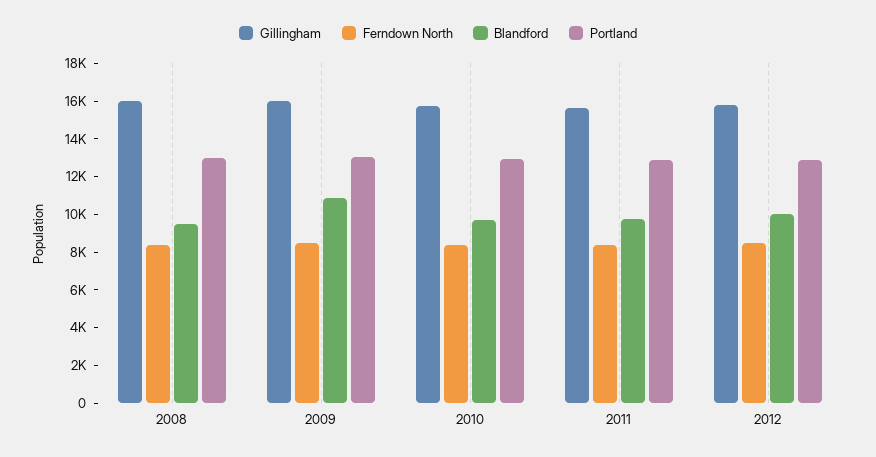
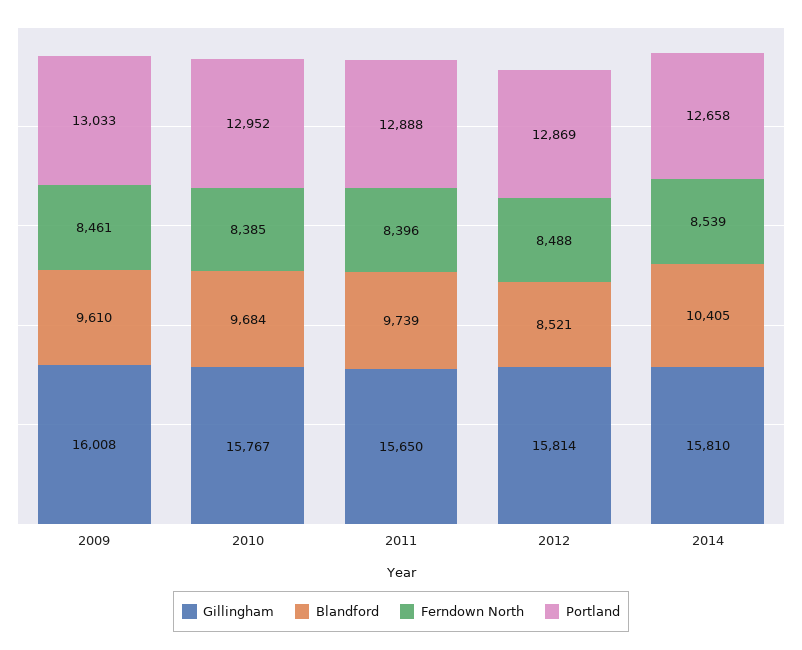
Gillingham, 2008: 16000 -> none
Ferndown North, 2008: 8500 -> none
Blandford, 2008: 9500 -> none
Portland, 2008: 13000 -> none
Blandford, 2009: 11000 -> 9610
Blandford, 2012: 10000 -> 8521
Gillingham, 2014: none -> 15810
Blandford, 2014: none -> 10405
Ferndown North, 2014: none -> 8539
Portland, 2014: none -> 12658

